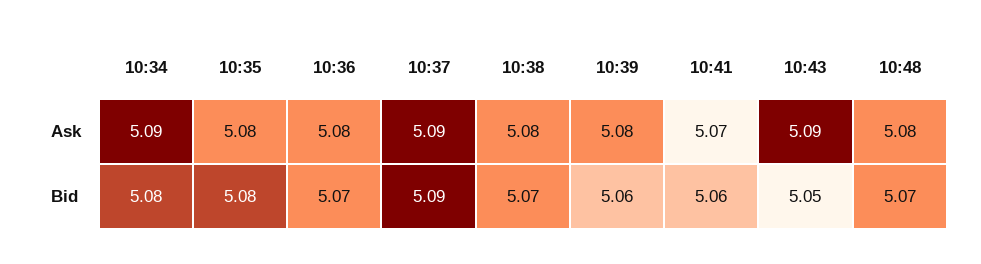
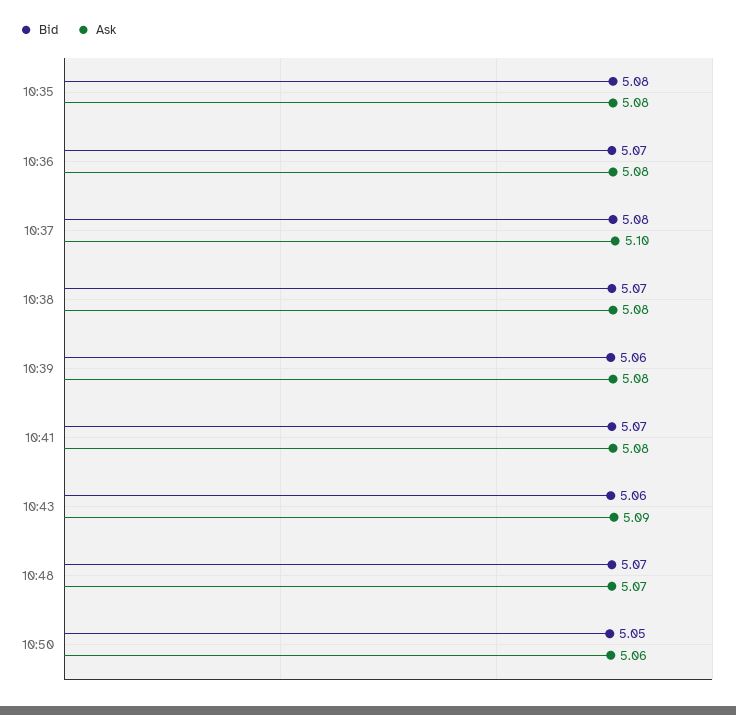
Ask, 10:34: 5.09 -> none
Ask, 10:37: 5.09 -> 5.1
Ask, 10:41: 5.07 -> 5.08
Ask, 10:48: 5.08 -> 5.07
Bid, 10:34: 5.08 -> none
Bid, 10:37: 5.09 -> 5.08
Bid, 10:41: 5.06 -> 5.07
Bid, 10:43: 5.05 -> 5.06
Bid, 10:50: none -> 5.05
Ask, 10:50: none -> 5.06

